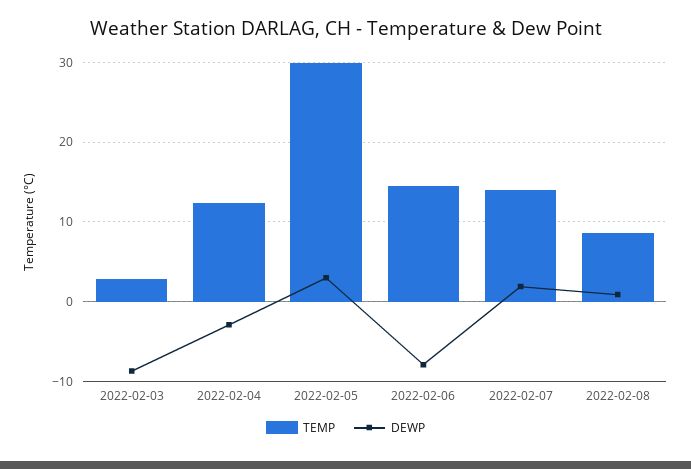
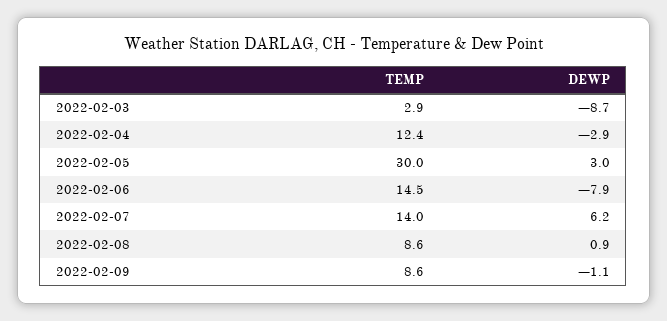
DEWP, 2022-02-07: 2 -> 6.2
TEMP, 2022-02-09: none -> 8.6
DEWP, 2022-02-09: none -> -1.1

